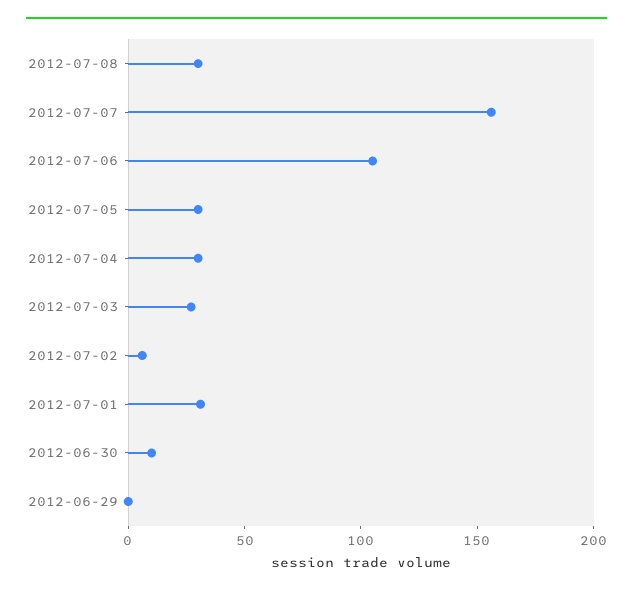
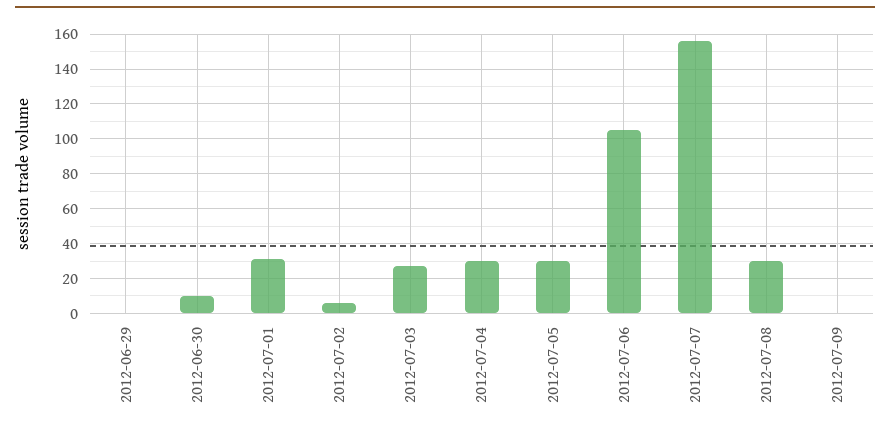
2012-07-09: none -> 0

